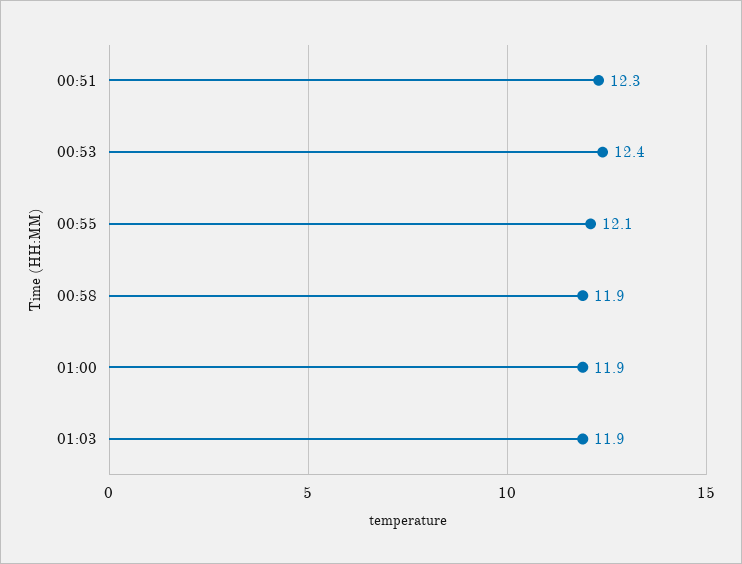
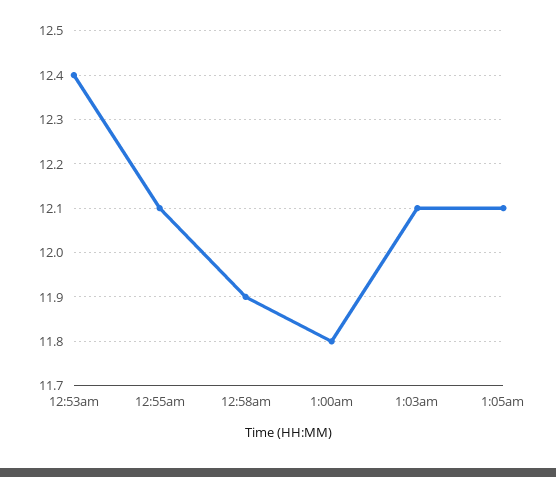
00:51: 12.3 -> none
01:00: 11.9 -> 11.8
01:03: 11.9 -> 12.1
1:05am: none -> 12.1

